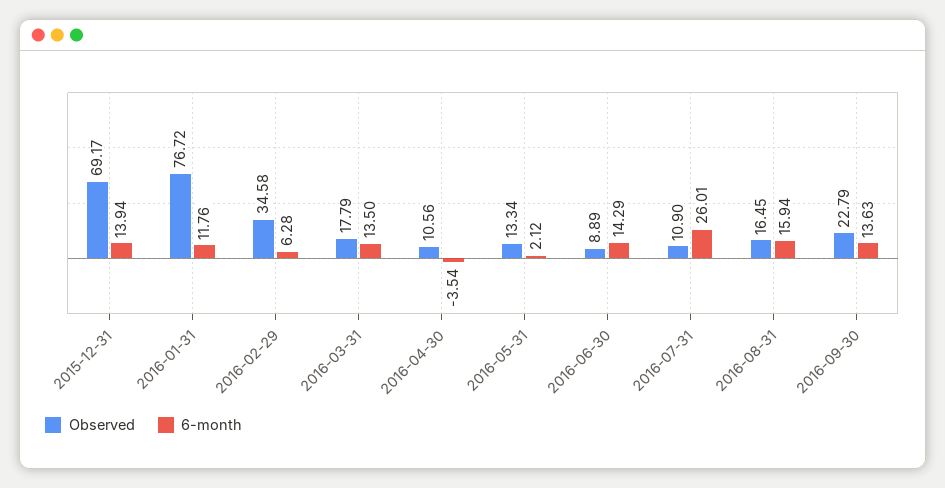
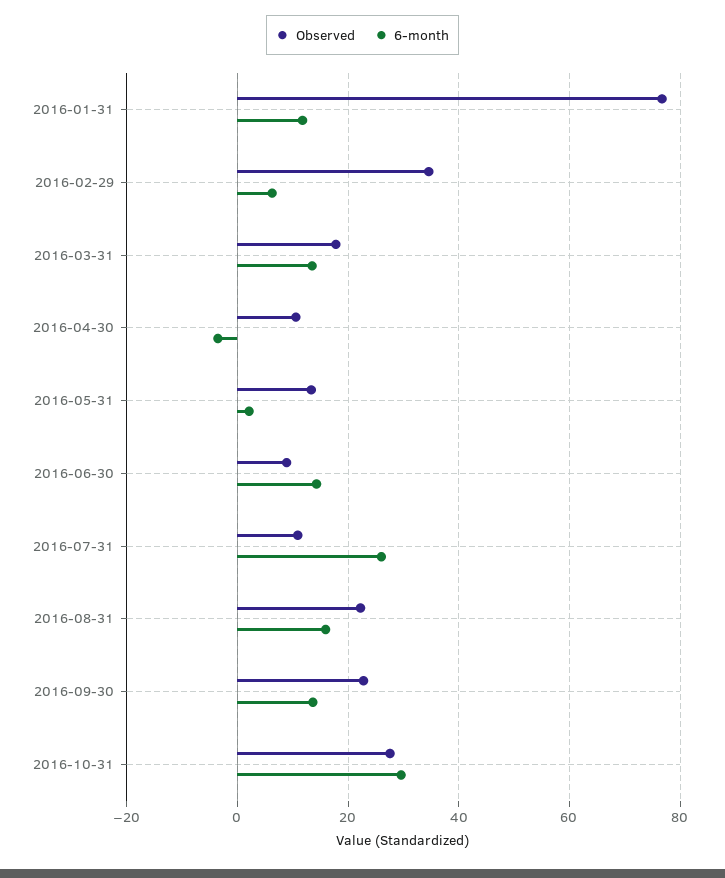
Observed, 2015-12-31: 69.17 -> none
6-month, 2015-12-31: 13.94 -> none
Observed, 2016-08-31: 16.45 -> 22
Observed, 2016-10-31: none -> 28
6-month, 2016-10-31: none -> 30

